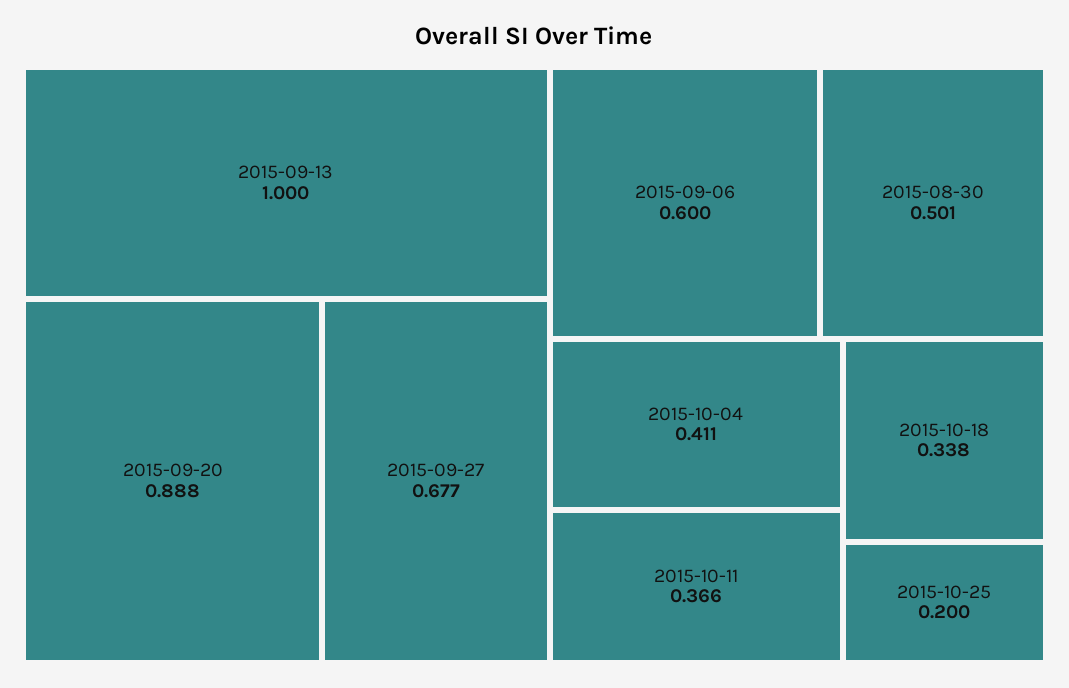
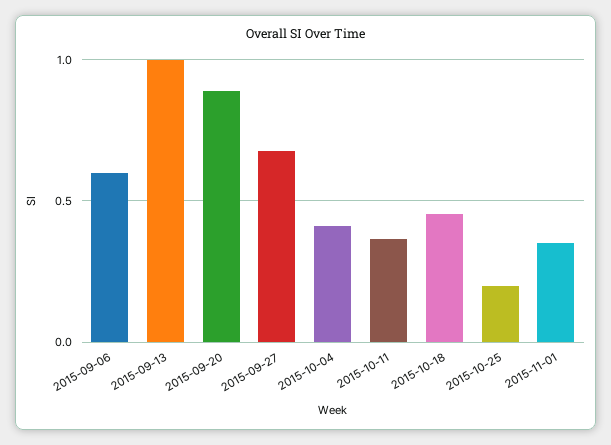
2015-08-30: 0.501 -> none
2015-10-18: 0.338 -> 0.45
2015-11-01: none -> 0.35

